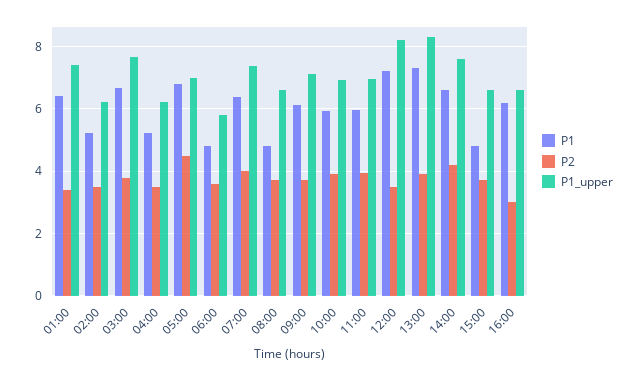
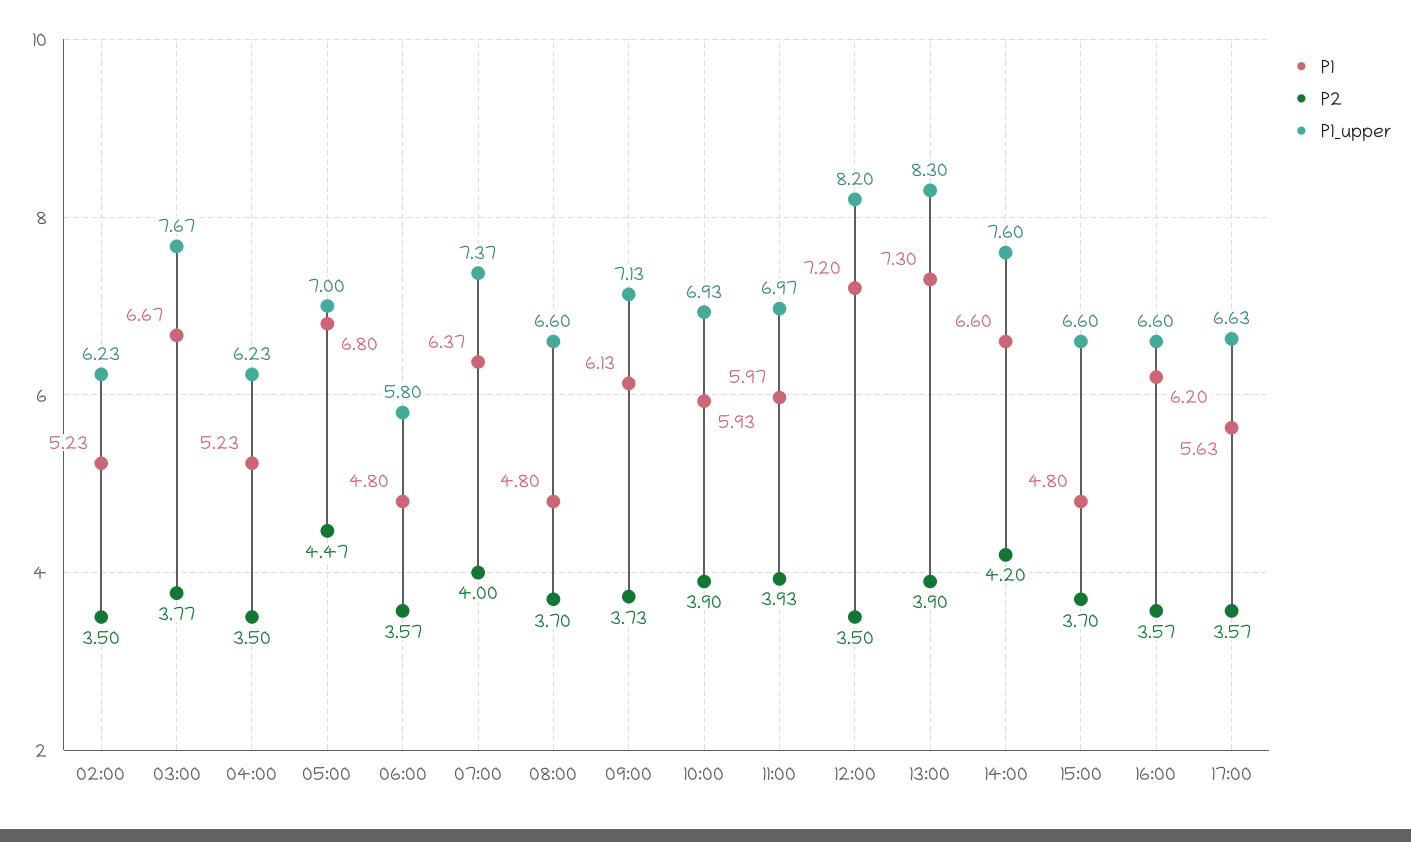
P1, 01:00: 6.4 -> none
P2, 01:00: 3.4 -> none
P1_upper, 01:00: 7.4 -> none
P2, 16:00: 3 -> 3.57
P1, 17:00: none -> 5.63
P2, 17:00: none -> 3.57
P1_upper, 17:00: none -> 6.63

